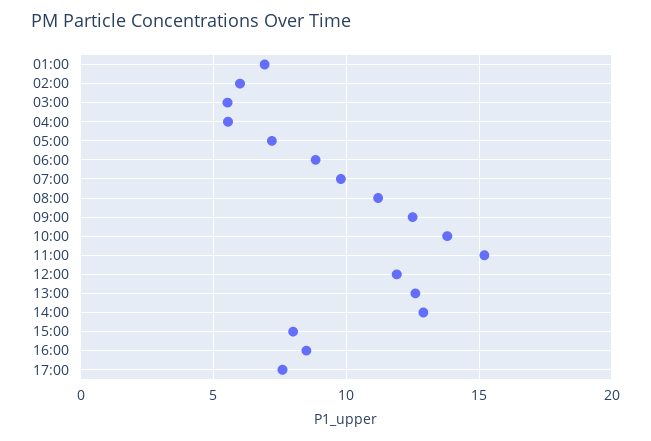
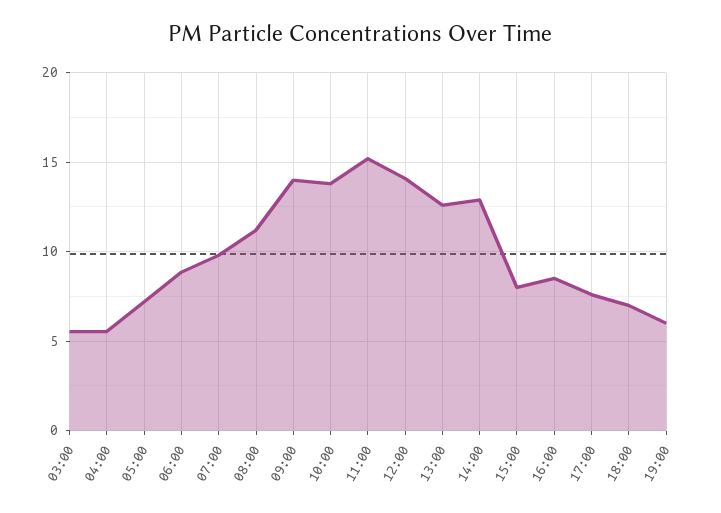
01:00: 7 -> none
02:00: 6 -> none
09:00: 12.5 -> 14
12:00: 12 -> 14
18:00: none -> 7
19:00: none -> 6

